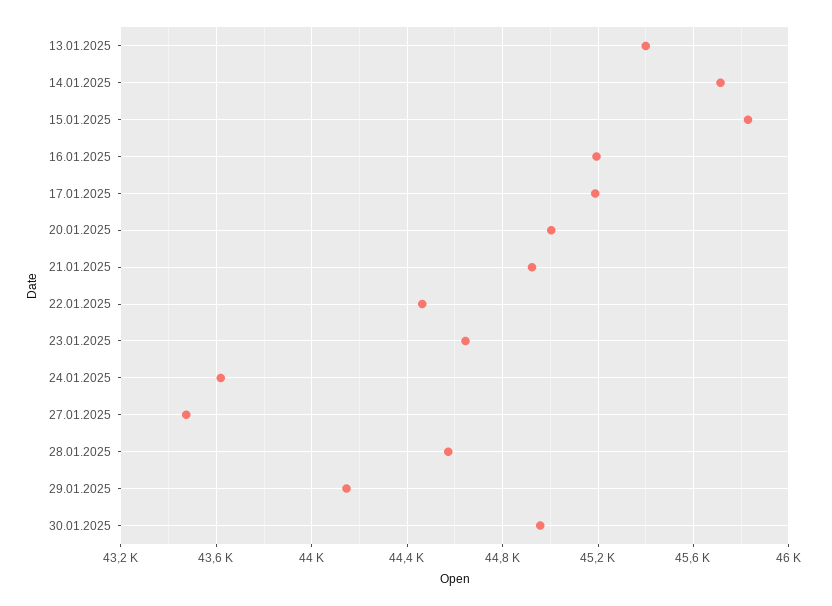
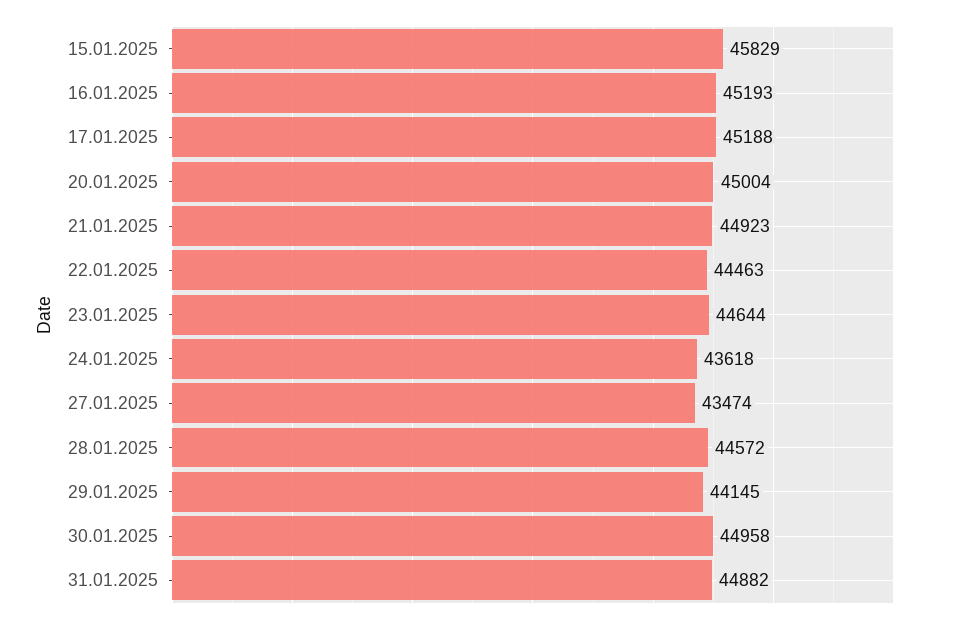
13.01.2025: 45400 -> none
14.01.2025: 45700 -> none
31.01.2025: none -> 44882

